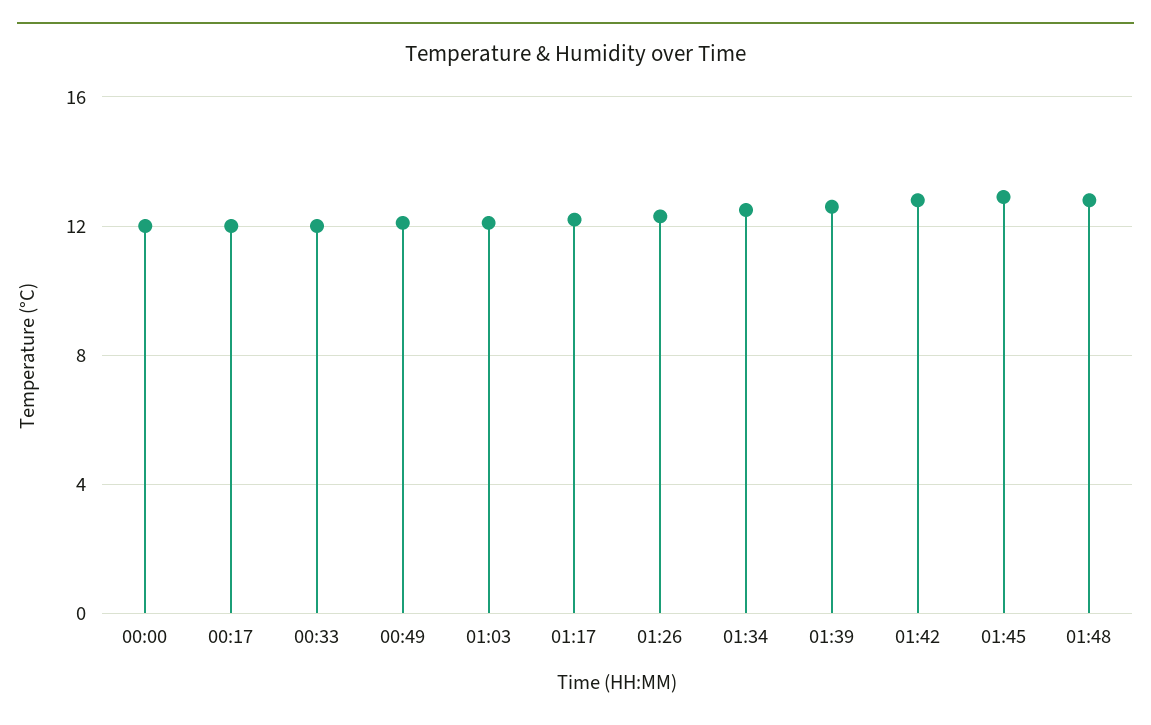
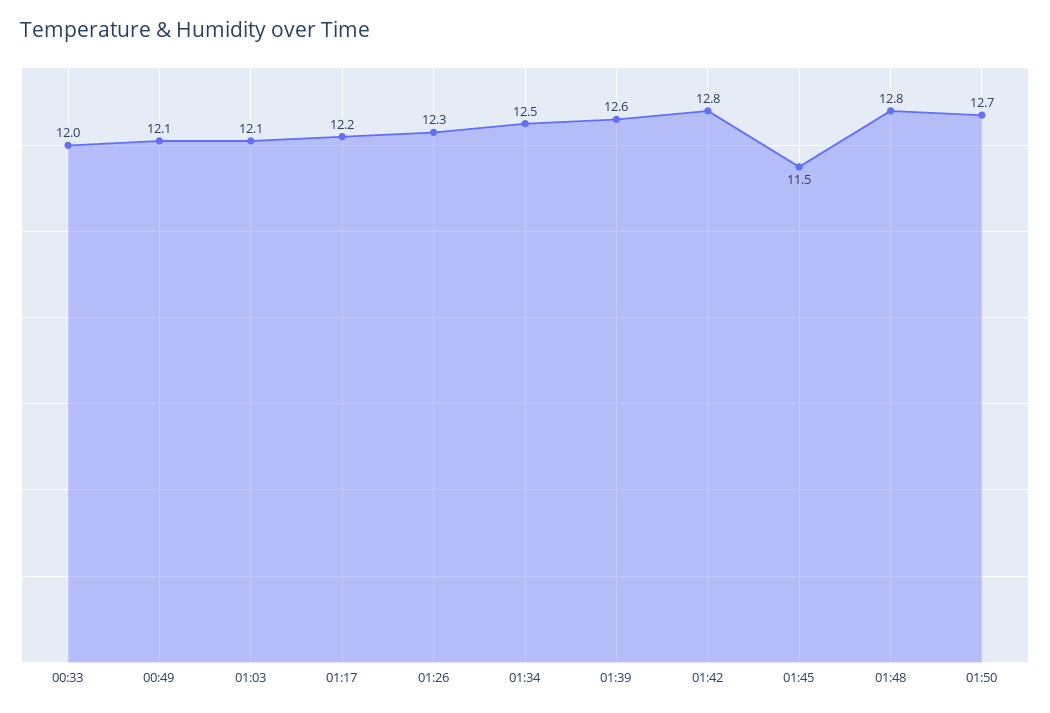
00:00: 12 -> none
00:17: 12 -> none
01:45: 13 -> 11.5
01:50: none -> 12.7

